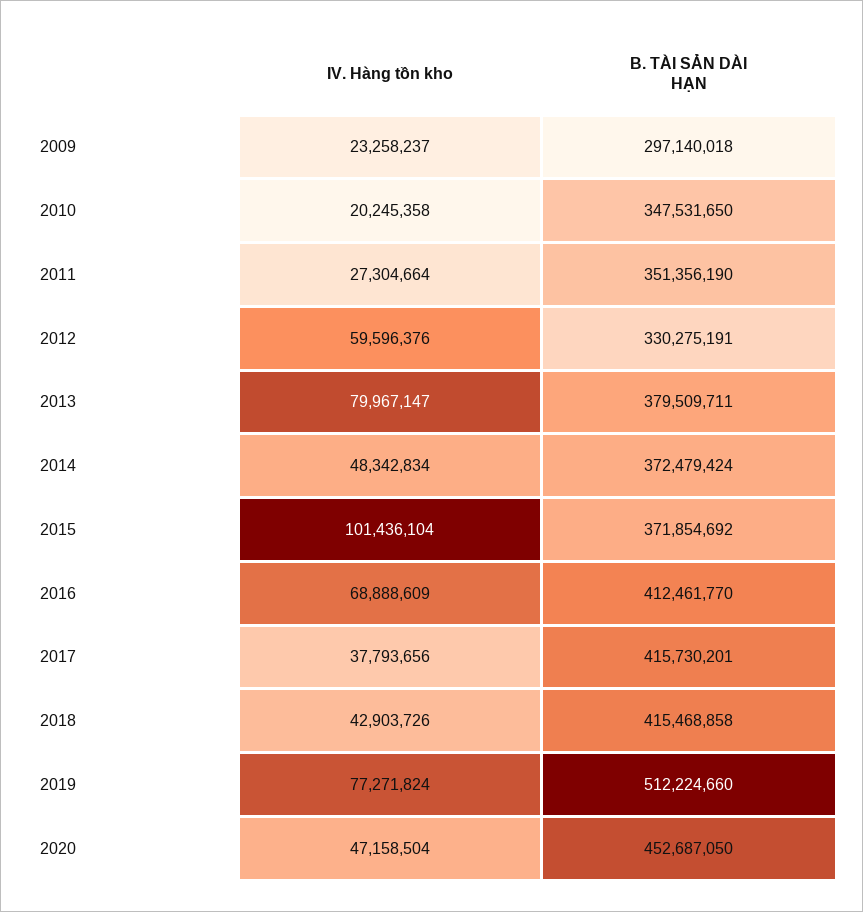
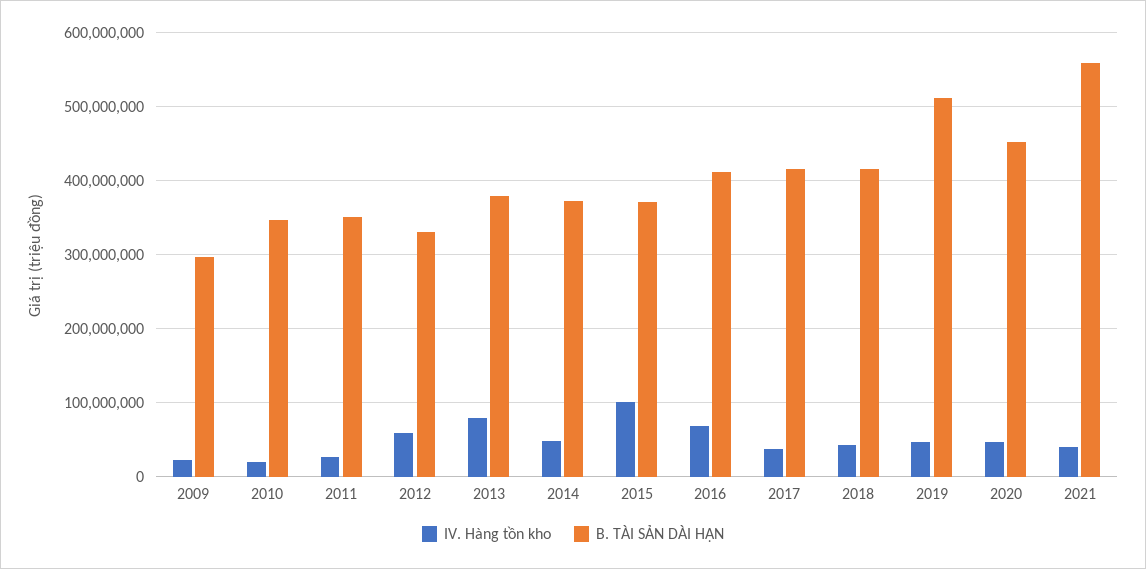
IV. Hàng tồn kho, 2019: 77271824 -> 50000000
IV. Hàng tồn kho, 2021: none -> 40000000
B. TÀI SẢN DÀI HẠN, 2021: none -> 560000000

